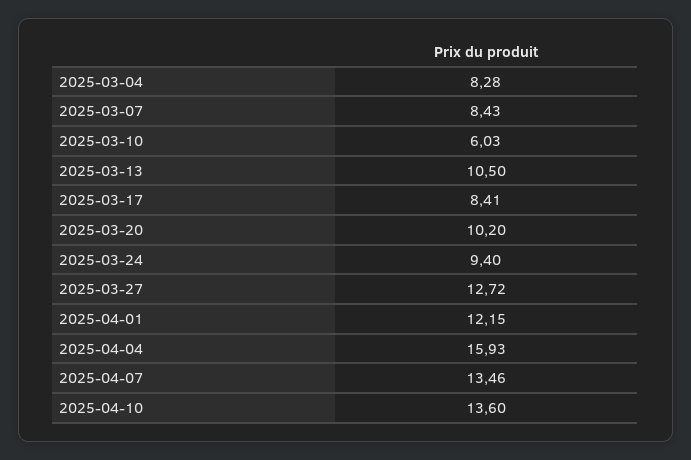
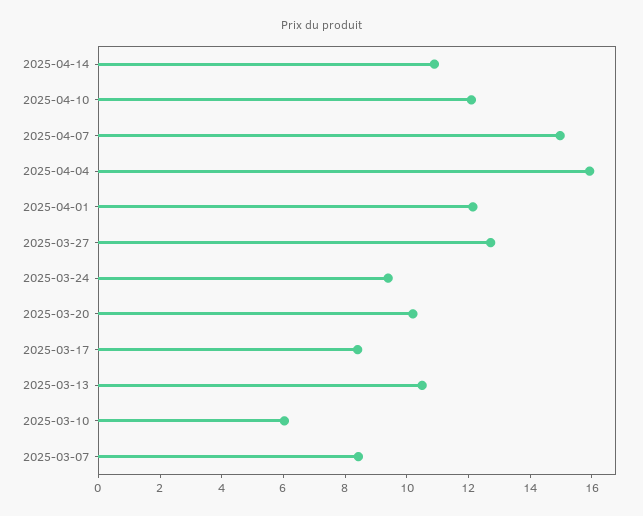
2025-03-04: 8.28 -> none
2025-04-07: 13.46 -> 15
2025-04-10: 13.6 -> 12
2025-04-14: none -> 11

